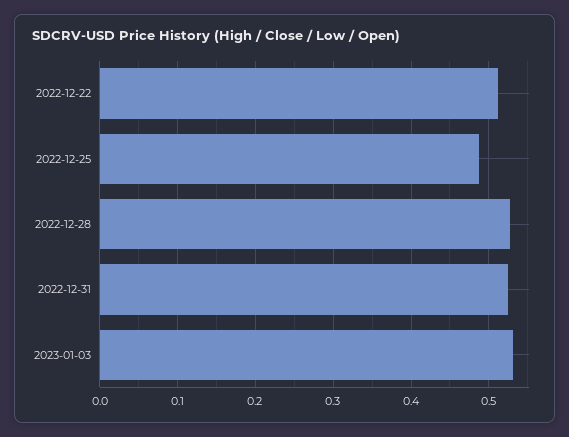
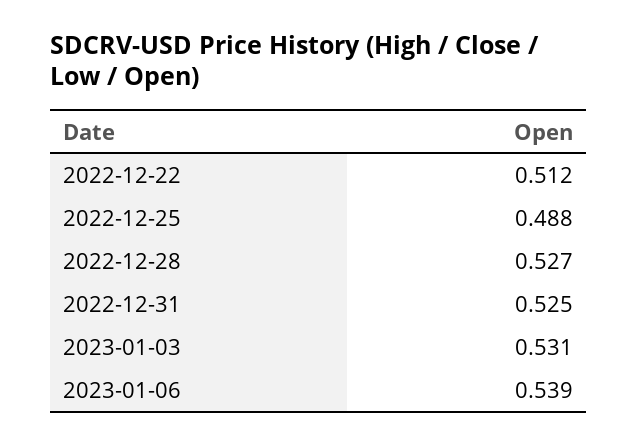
2023-01-06: none -> 0.539

